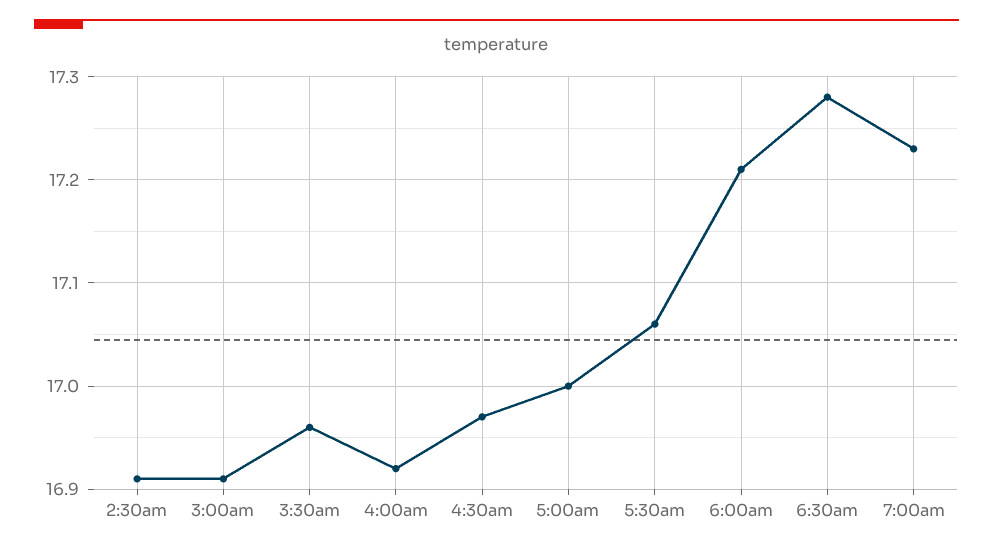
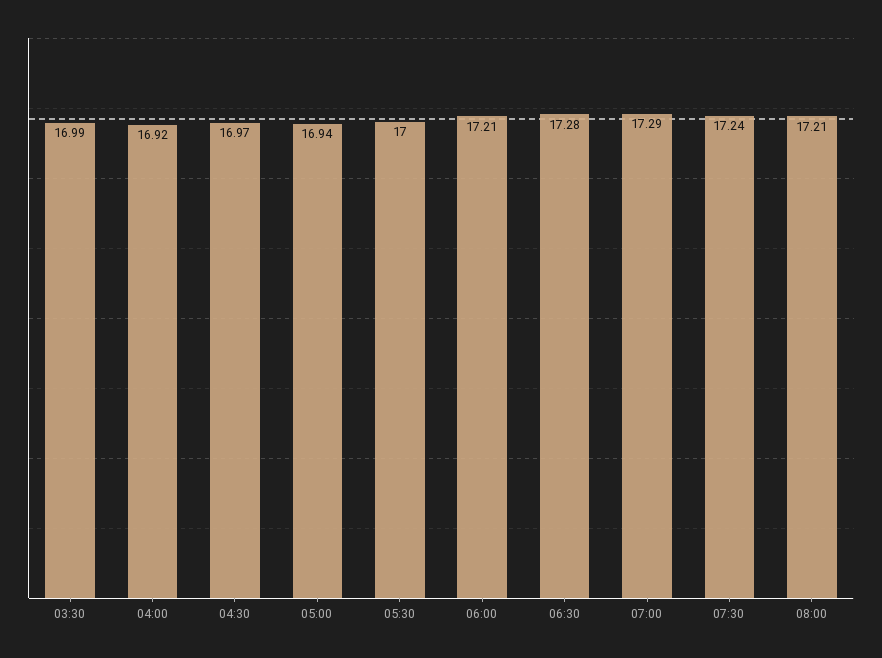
2:30am: 16.91 -> none
3:00am: 16.91 -> none
3:30am: 16.96 -> 16.99
5:00am: 17 -> 16.94
5:30am: 17.06 -> 17
7:00am: 17.23 -> 17.29
07:30: none -> 17.24
08:00: none -> 17.21

